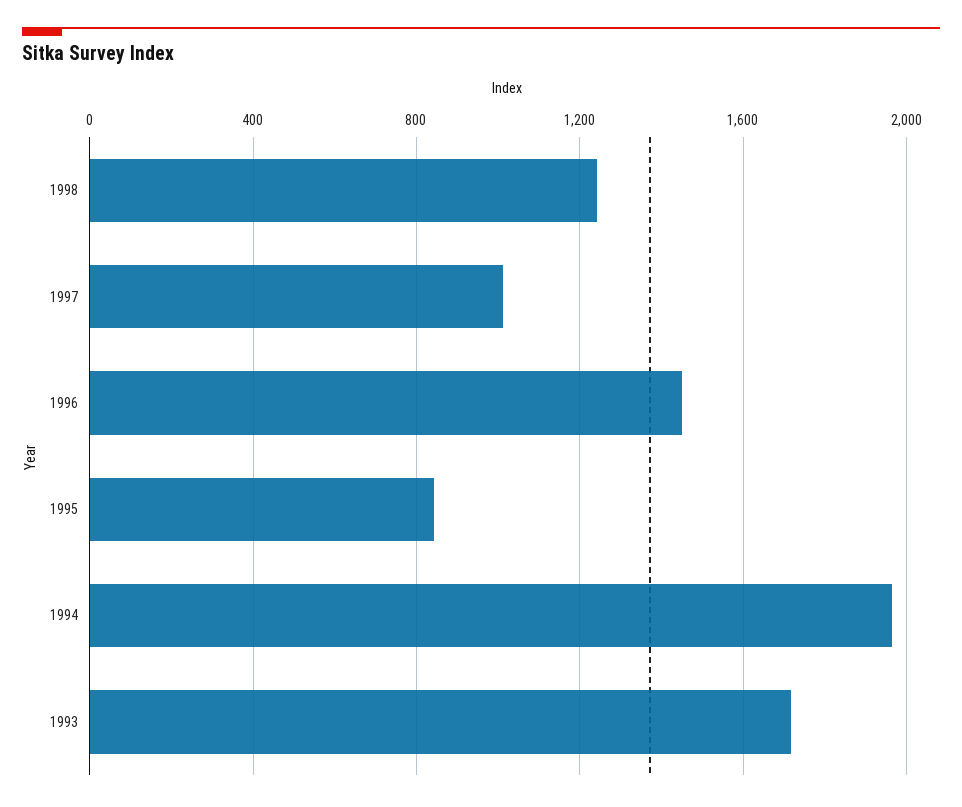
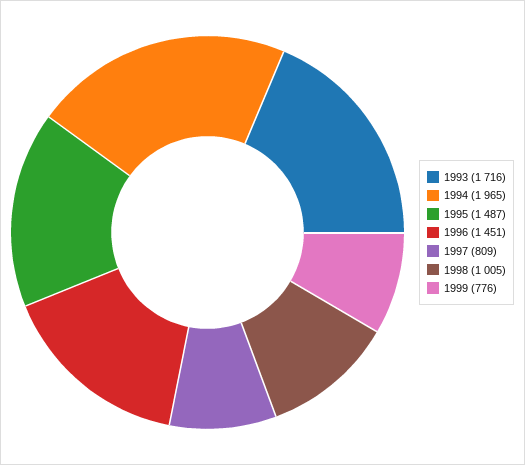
1998: 1250 -> 1005
1997: 1000 -> 809
1995: 850 -> 1487
1999: none -> 776

